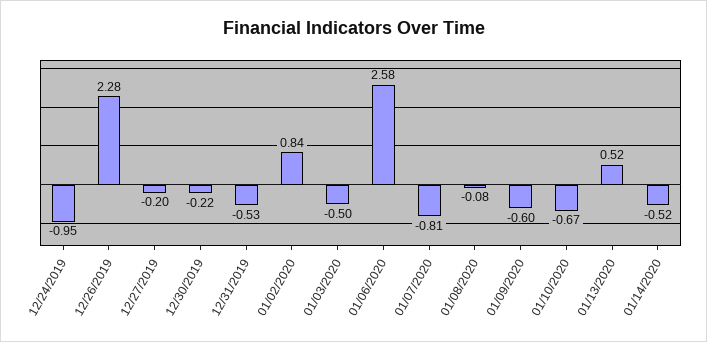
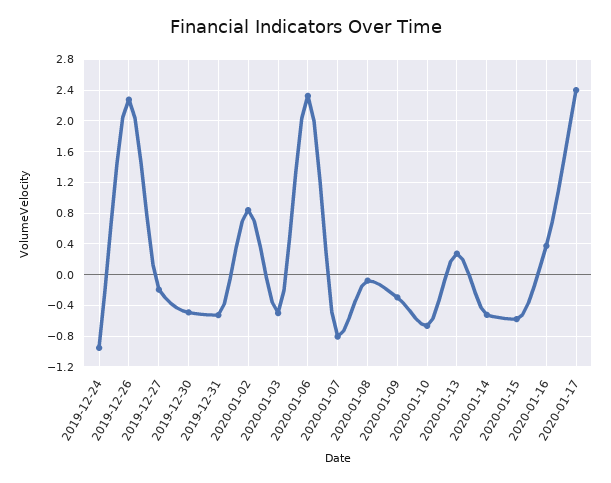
12/30/2019: -0.22 -> -0.5
01/06/2020: 2.58 -> 2.3
01/09/2020: -0.6 -> -0.3
01/13/2020: 0.52 -> 0.3
2020-01-15: none -> -0.6
2020-01-16: none -> 0.4
2020-01-17: none -> 2.4

